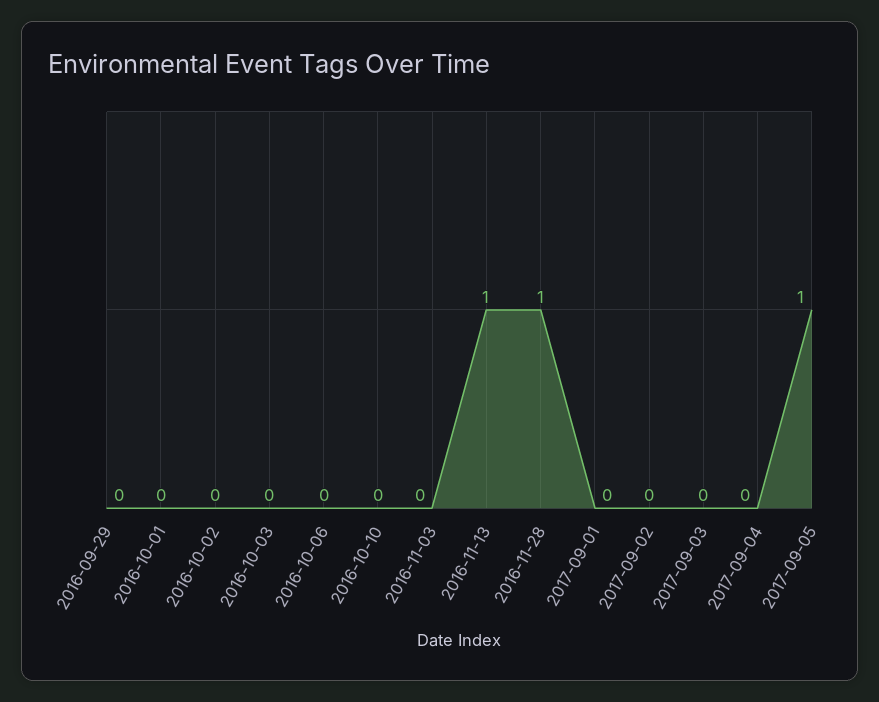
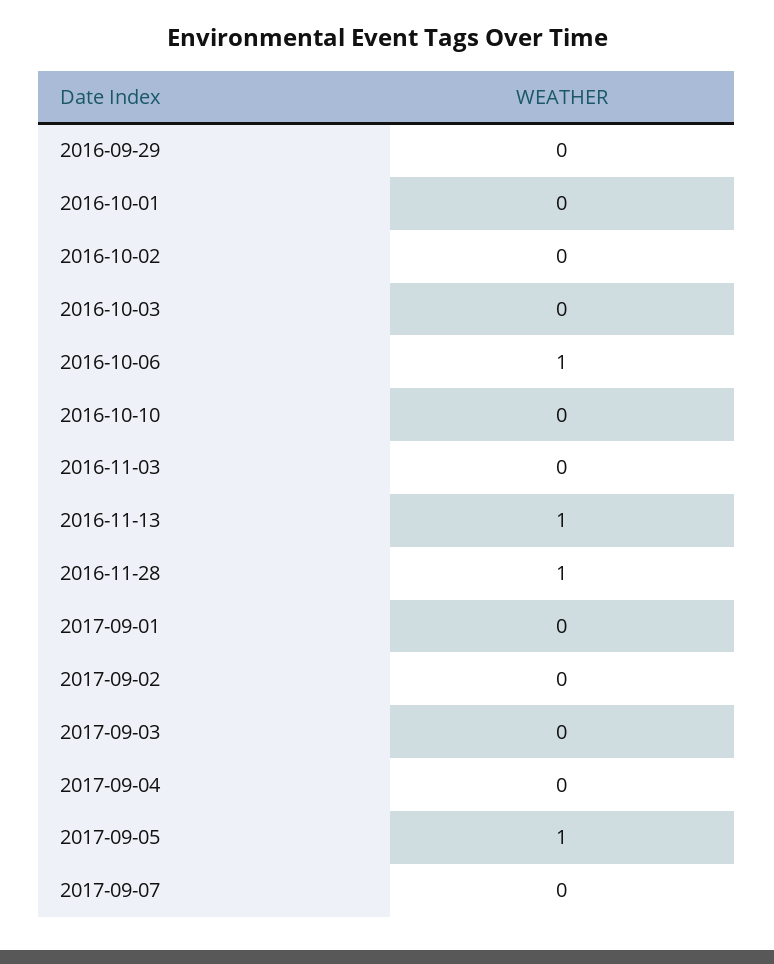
2016-10-06: 0 -> 1
2017-09-07: none -> 0

